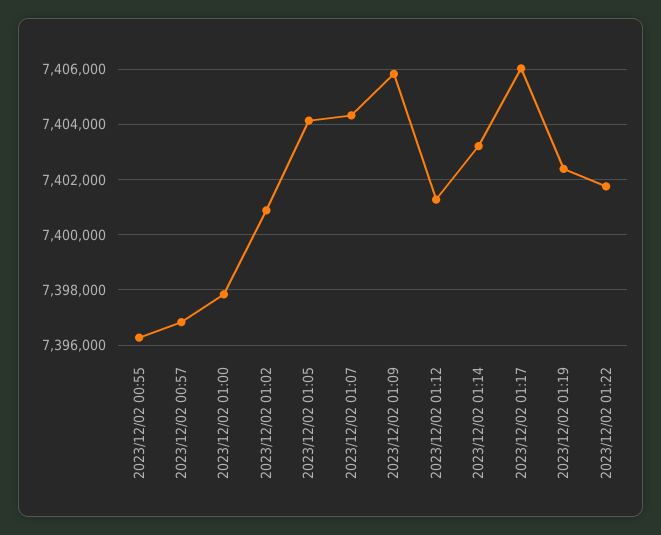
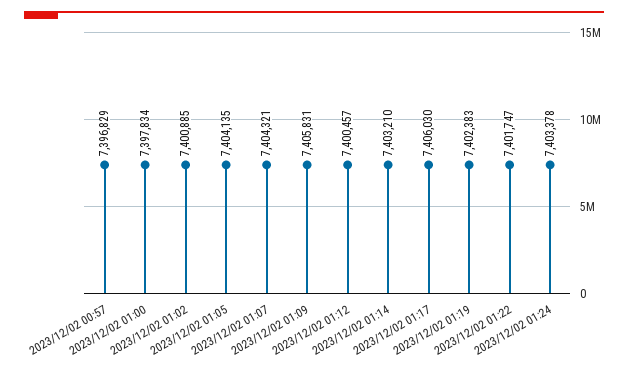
2023/12/02 00:55: 7396250 -> none
2023/12/02 01:12: 7401250 -> 7400457
2023/12/02 01:24: none -> 7403378

